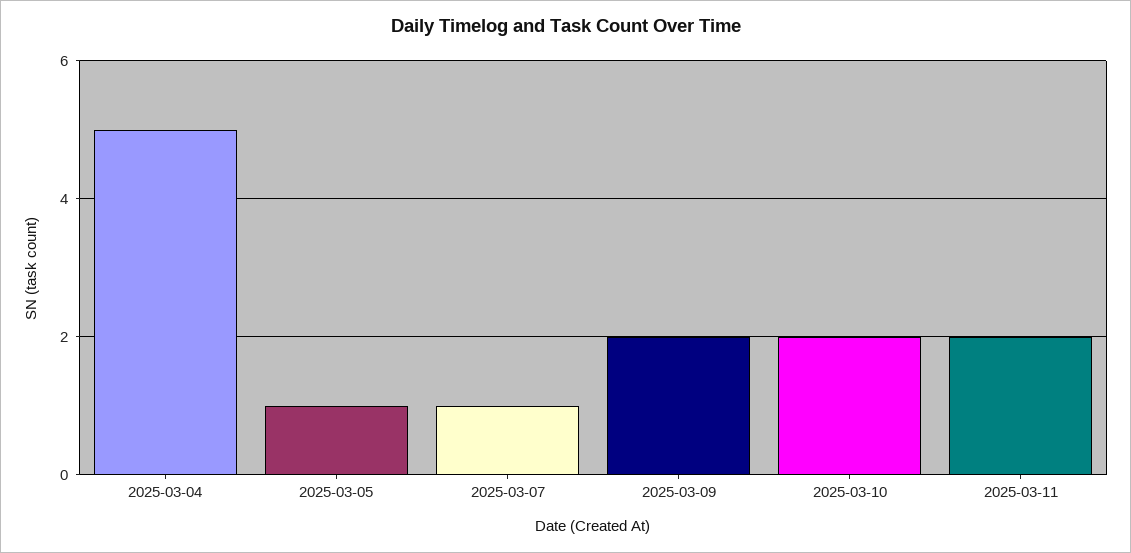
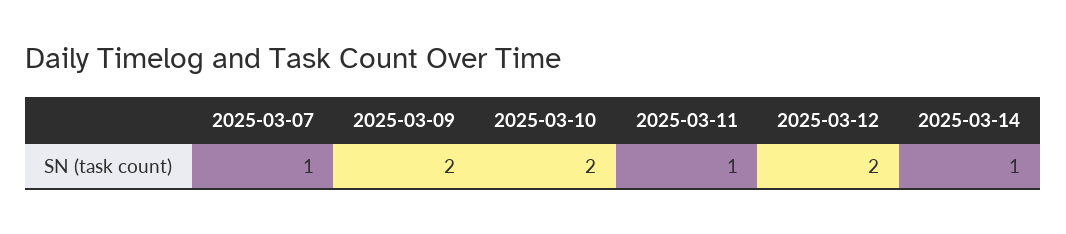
2025-03-04: 5 -> none
2025-03-05: 1 -> none
2025-03-11: 2 -> 1
2025-03-12: none -> 2
2025-03-14: none -> 1

